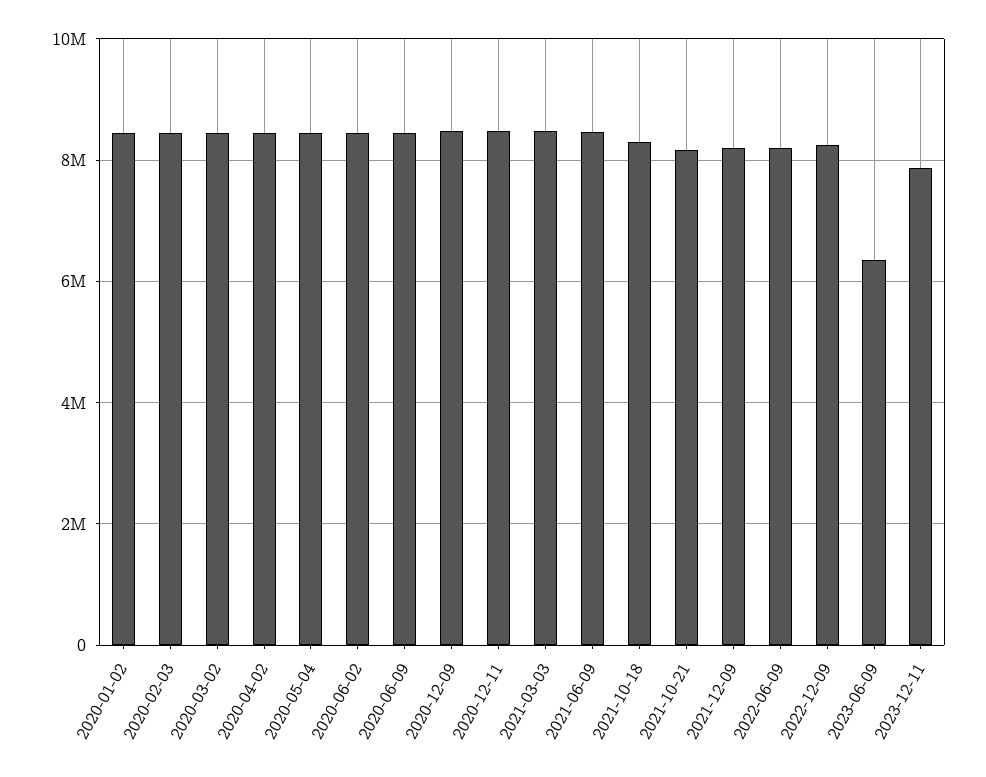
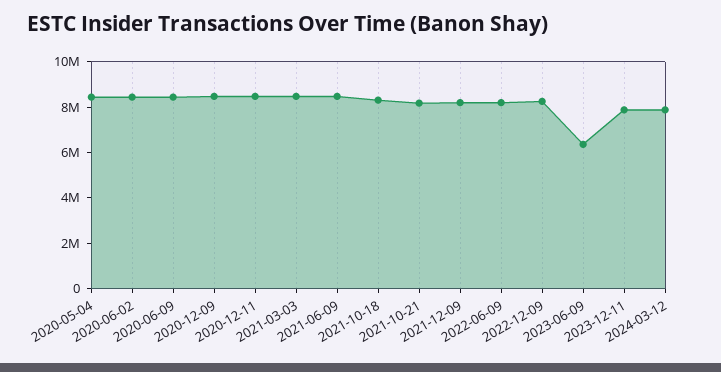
2020-01-02: 8400000 -> none
2020-02-03: 8400000 -> none
2020-03-02: 8400000 -> none
2020-04-02: 8400000 -> none
2024-03-12: none -> 8000000

